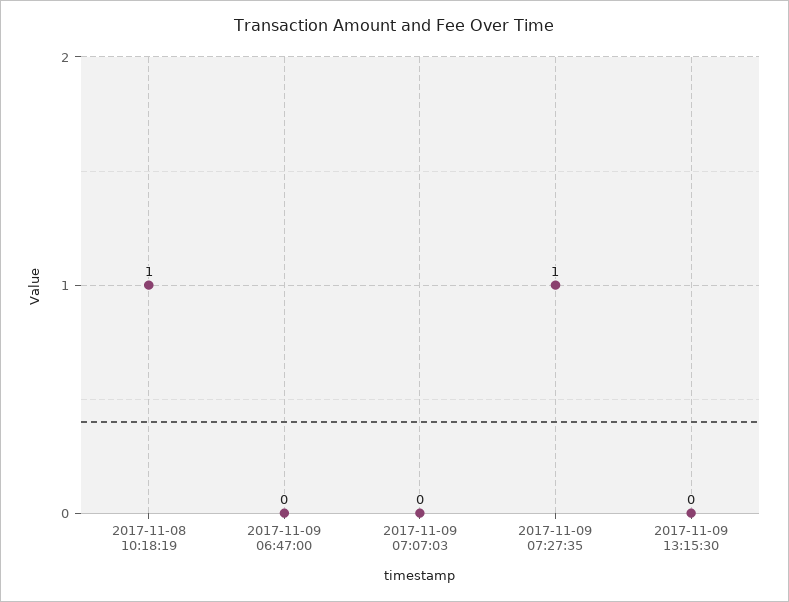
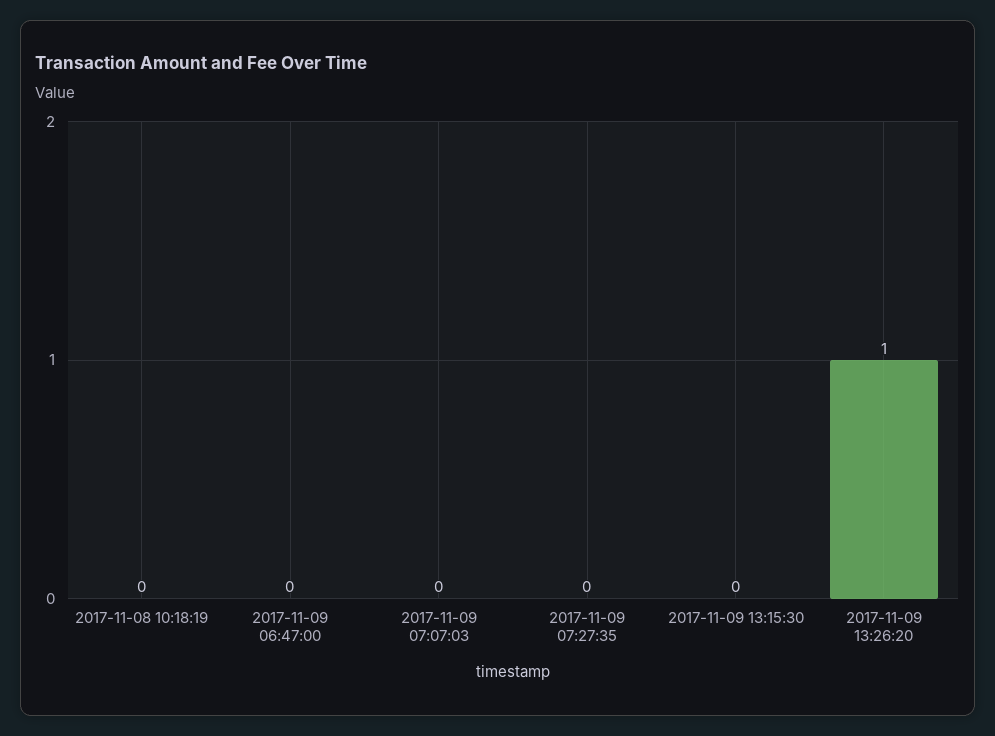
2017-11-08 10:18:19: 1 -> 0
2017-11-09 07:27:35: 1 -> 0
2017-11-09 13:26:20: none -> 1

